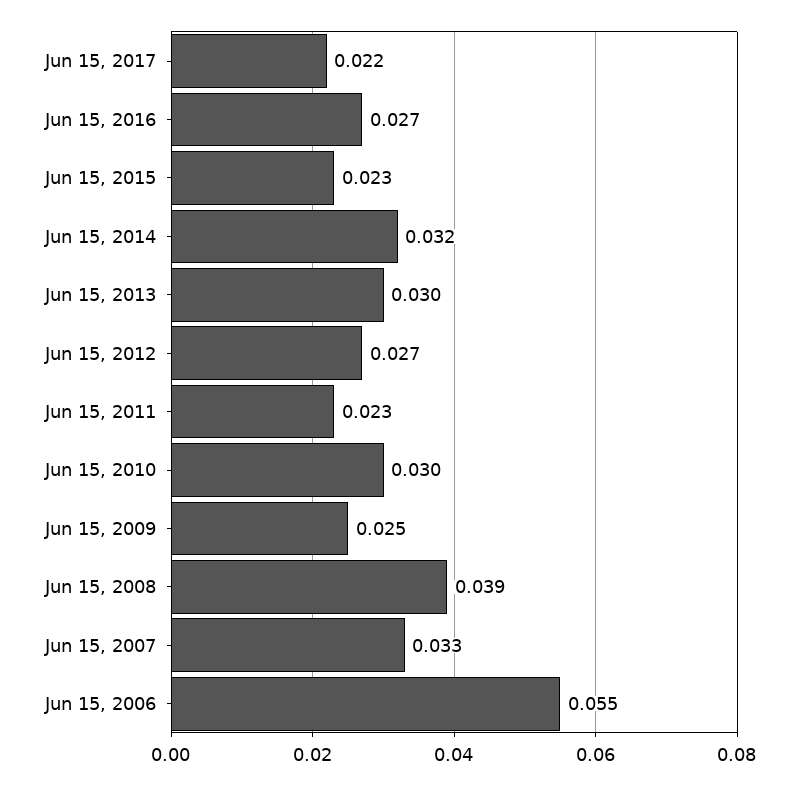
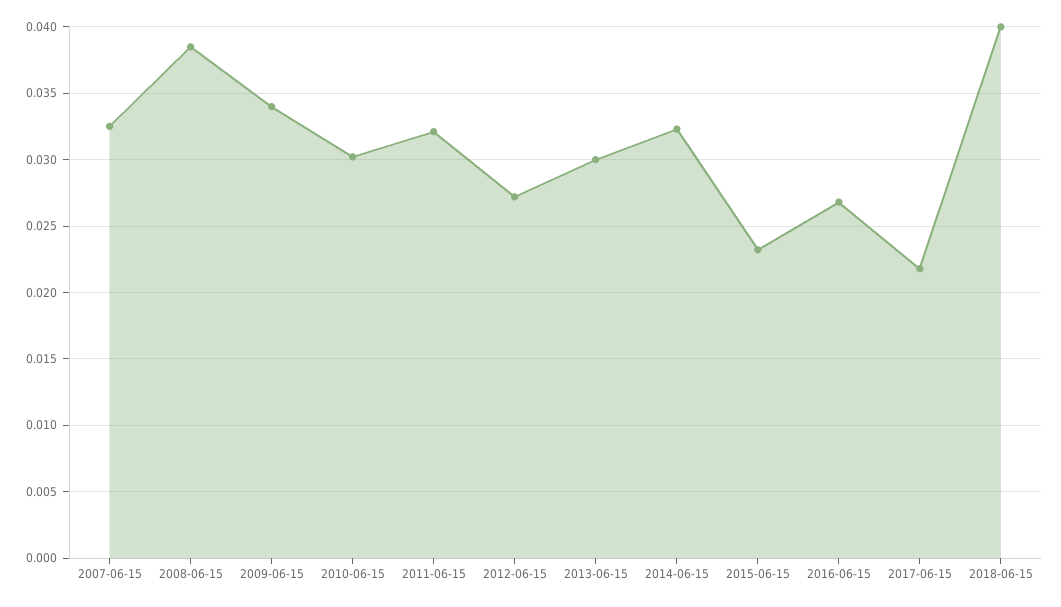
Jun 15, 2011: 0.023 -> 0.032
Jun 15, 2009: 0.025 -> 0.034
Jun 15, 2006: 0.055 -> none
2018-06-15: none -> 0.04

